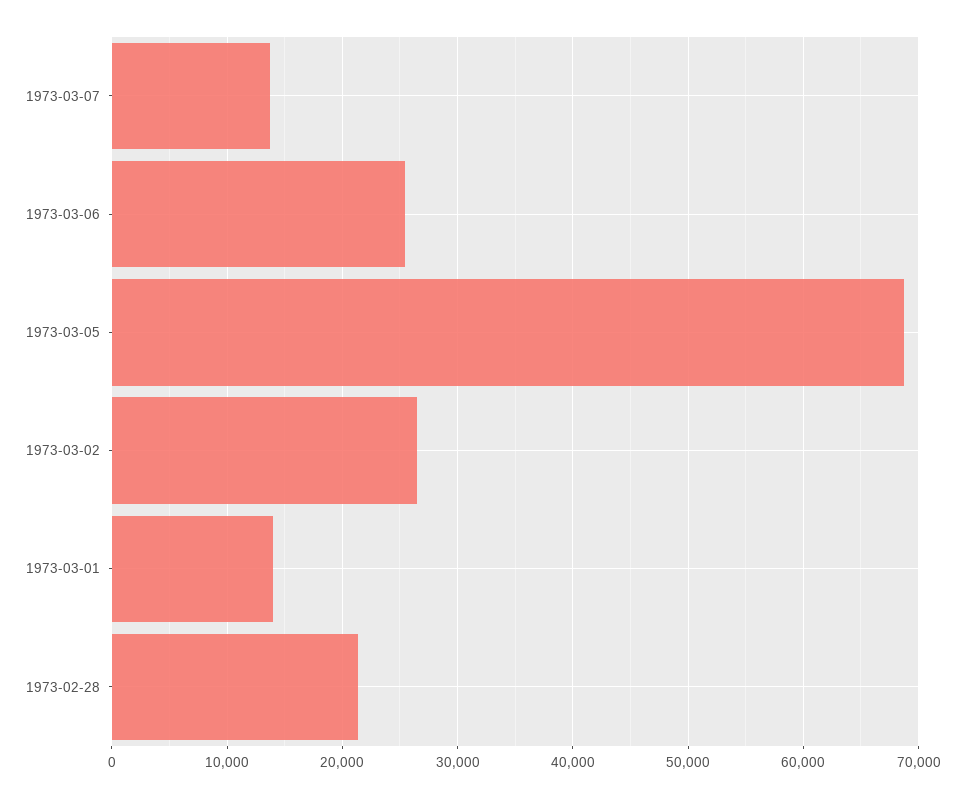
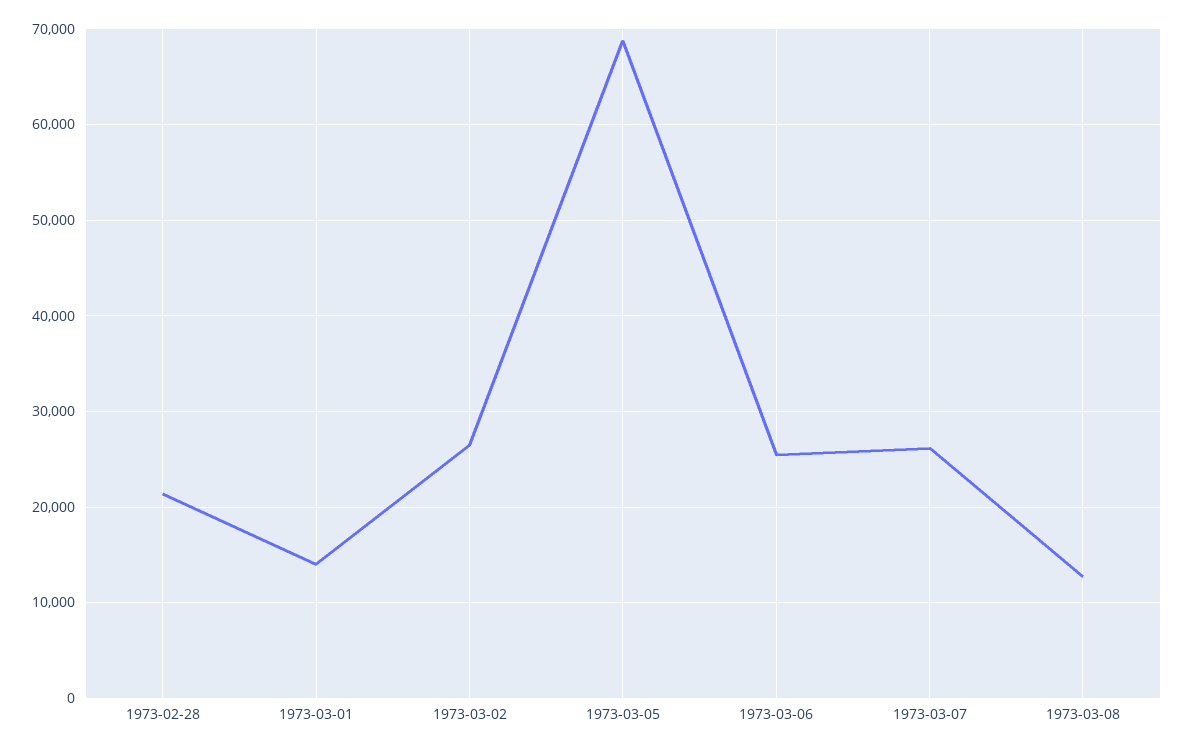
1973-03-07: 14000 -> 26000
1973-03-08: none -> 13000

